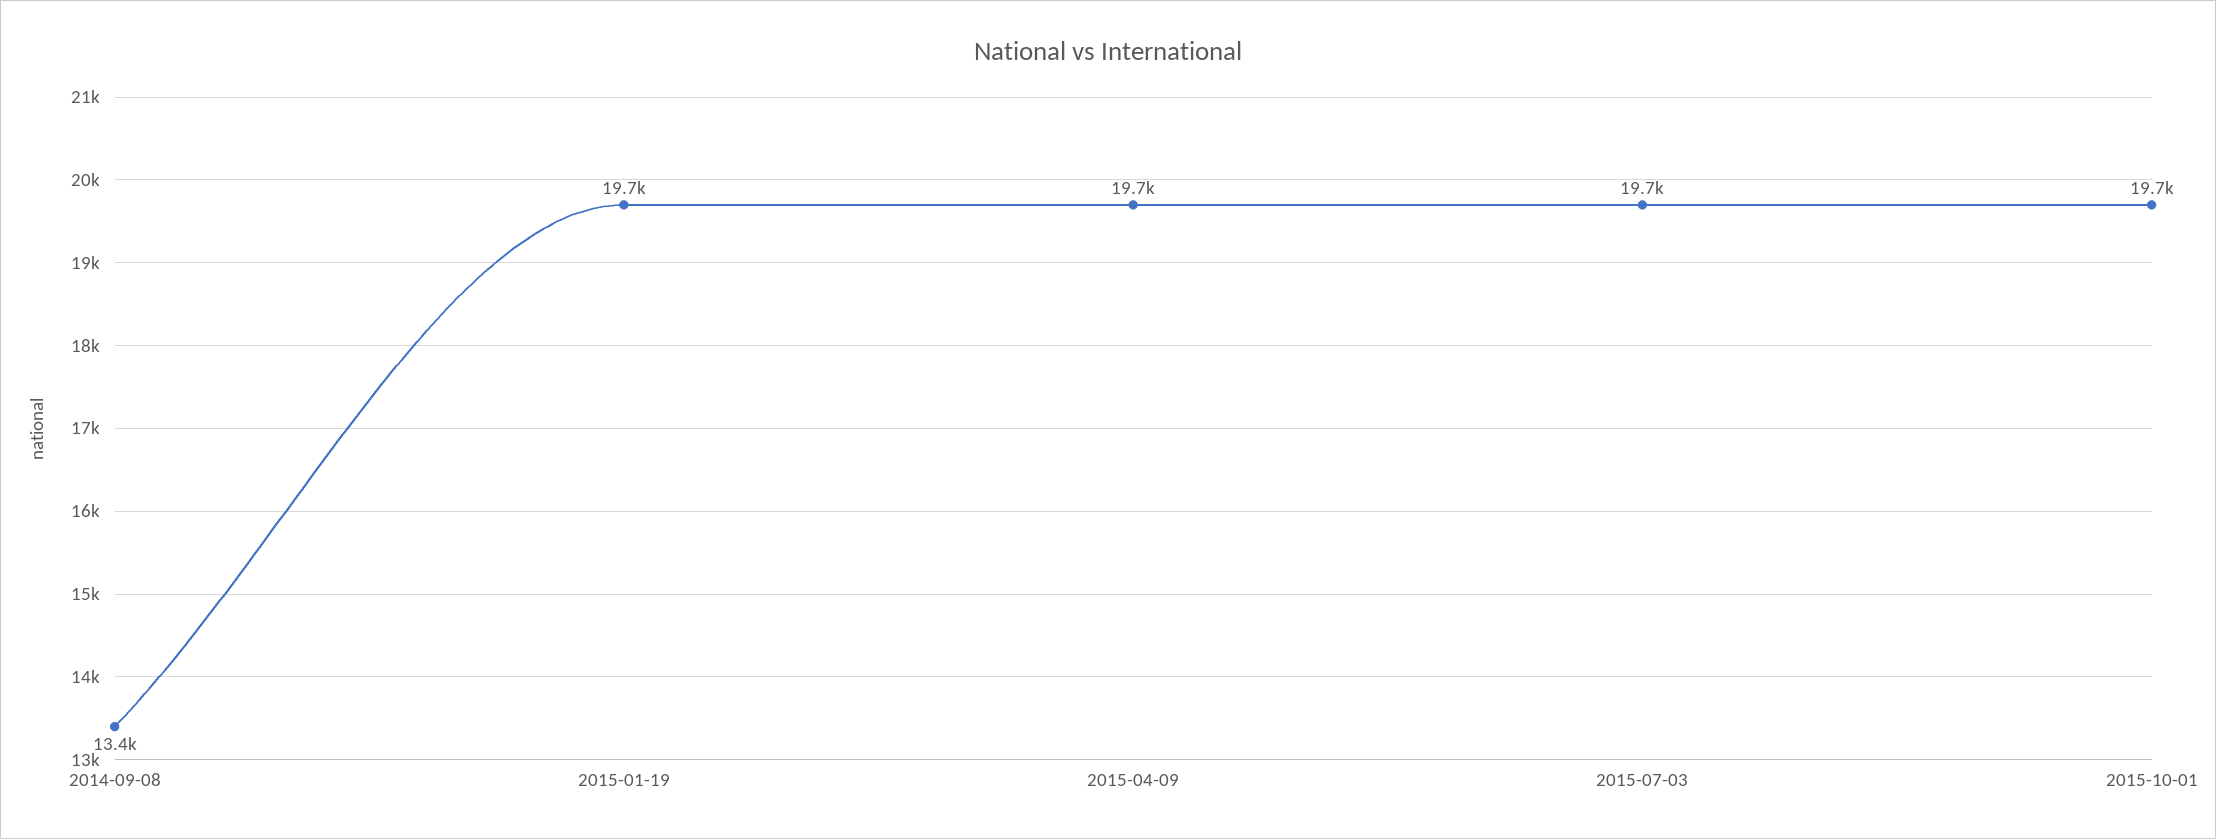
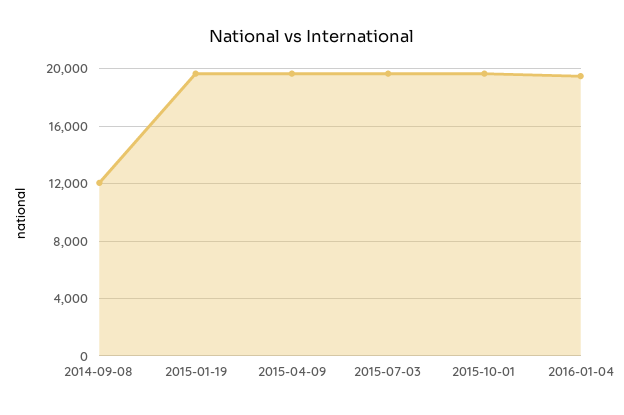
2014-09-08: 13400 -> 12000
2016-01-04: none -> 19500

